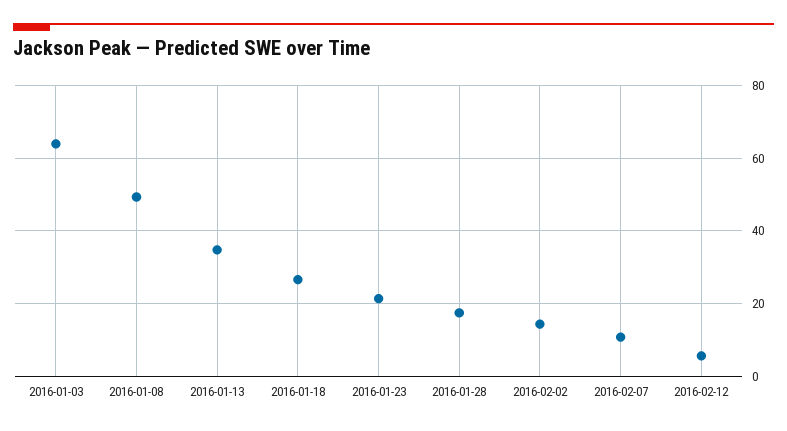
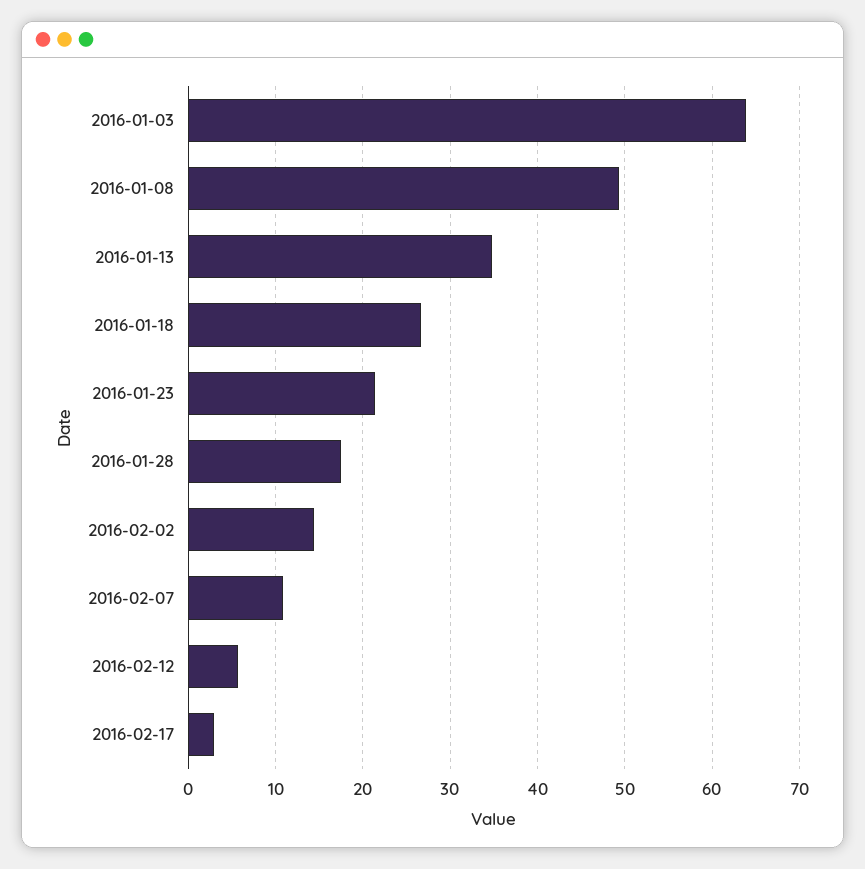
2016-02-17: none -> 3

